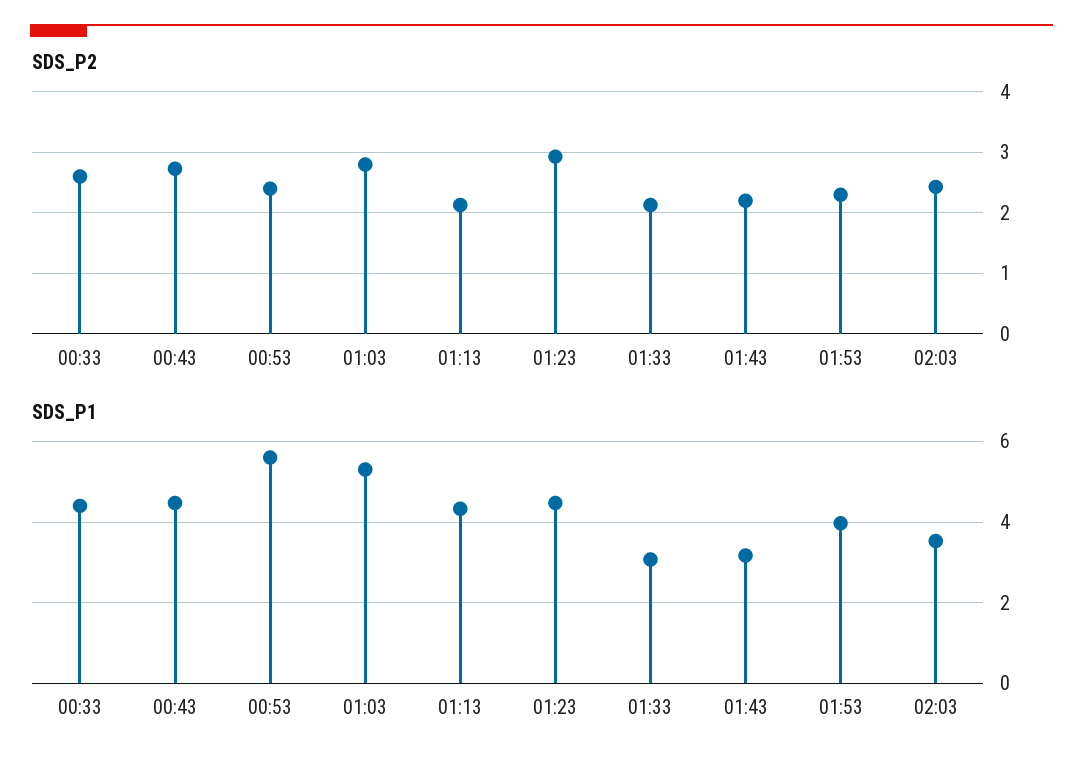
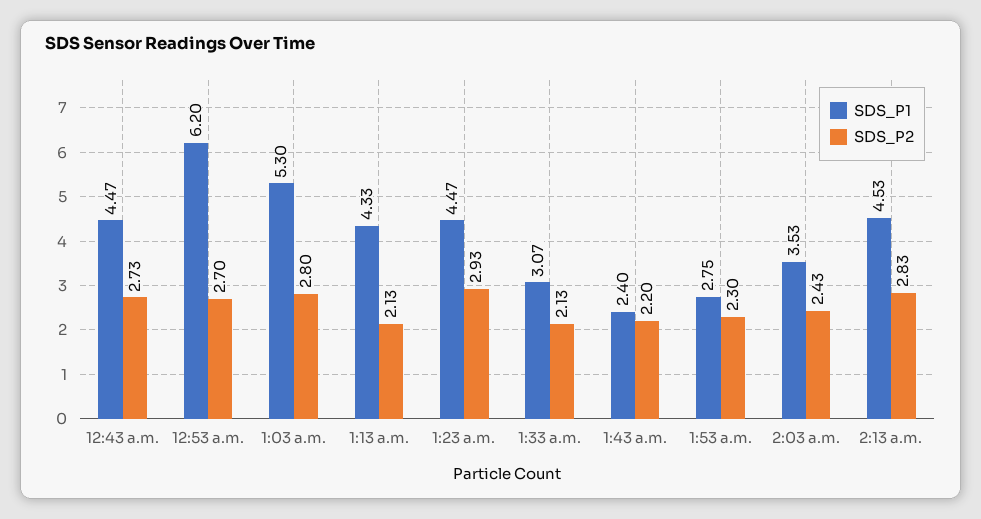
SDS_P2, 00:33: 2.6 -> none
SDS_P2, 00:53: 2.4 -> 2.7
SDS_P1, 00:33: 4.4 -> none
SDS_P1, 00:53: 5.6 -> 6.2
SDS_P1, 01:43: 3.2 -> 2.4
SDS_P1, 01:53: 4 -> 2.75
SDS_P1, 2:13 a.m.: none -> 4.53
SDS_P2, 2:13 a.m.: none -> 2.83

